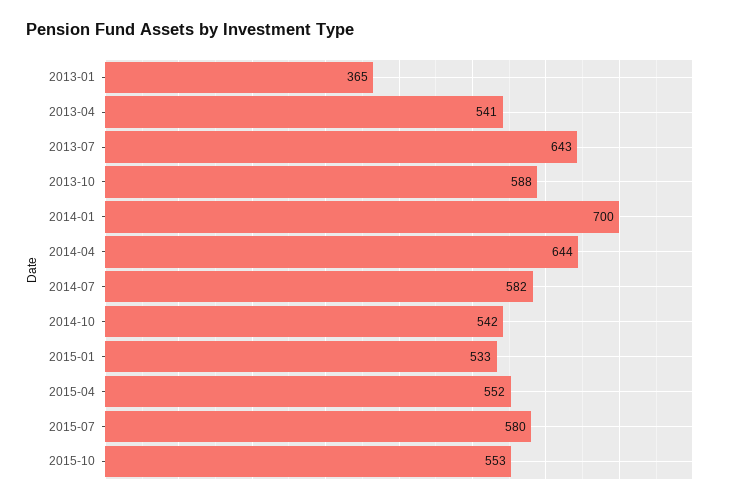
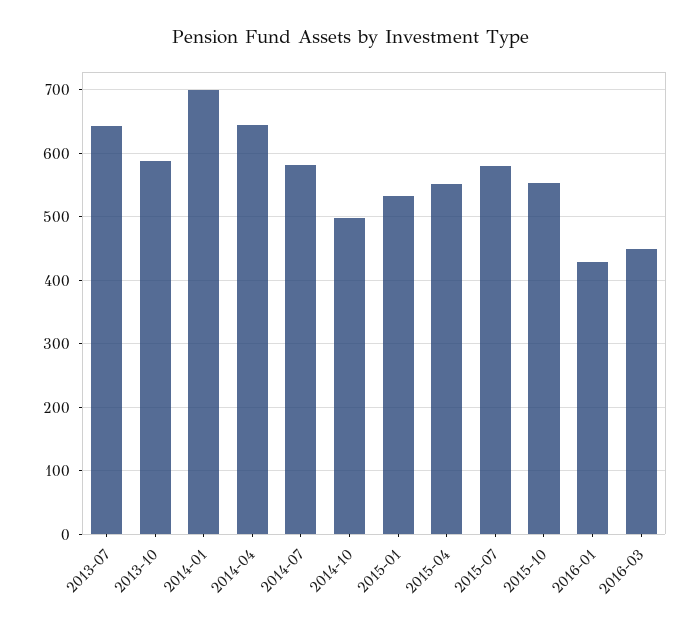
2013-01: 365 -> none
2013-04: 541 -> none
2014-10: 542 -> 500
2016-01: none -> 430
2016-03: none -> 450

